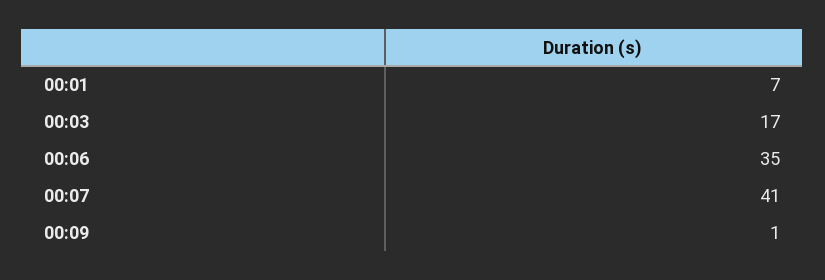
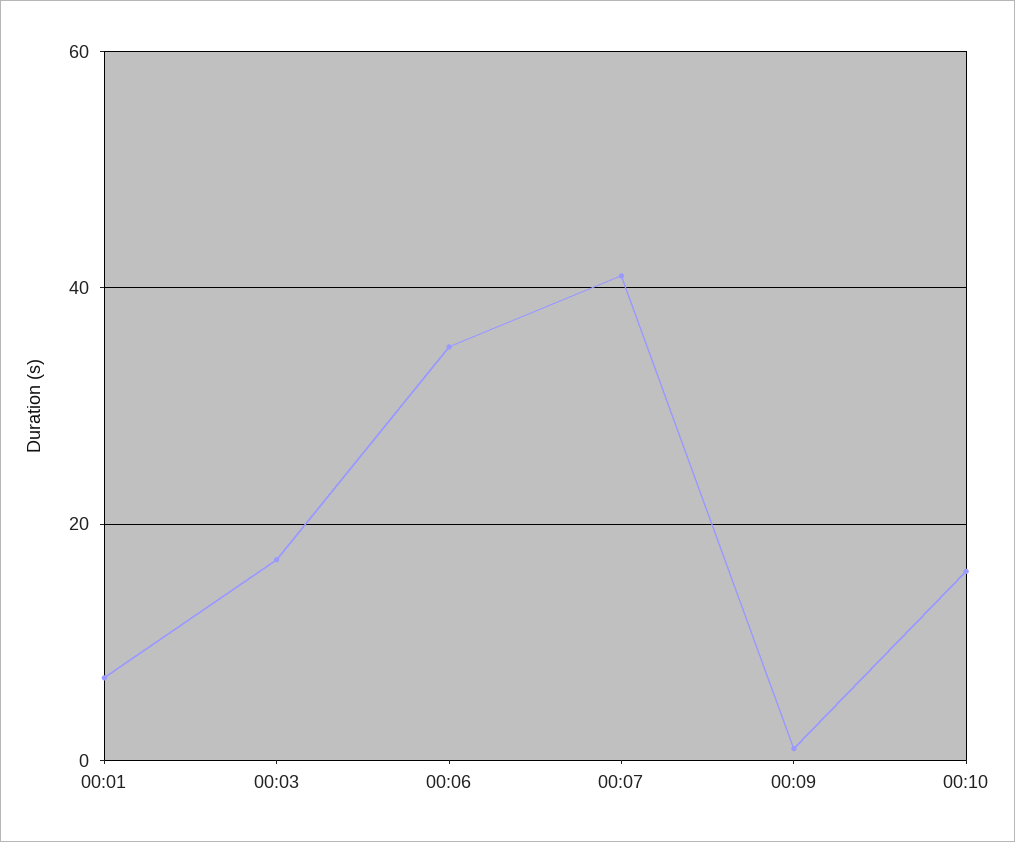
00:10: none -> 15

